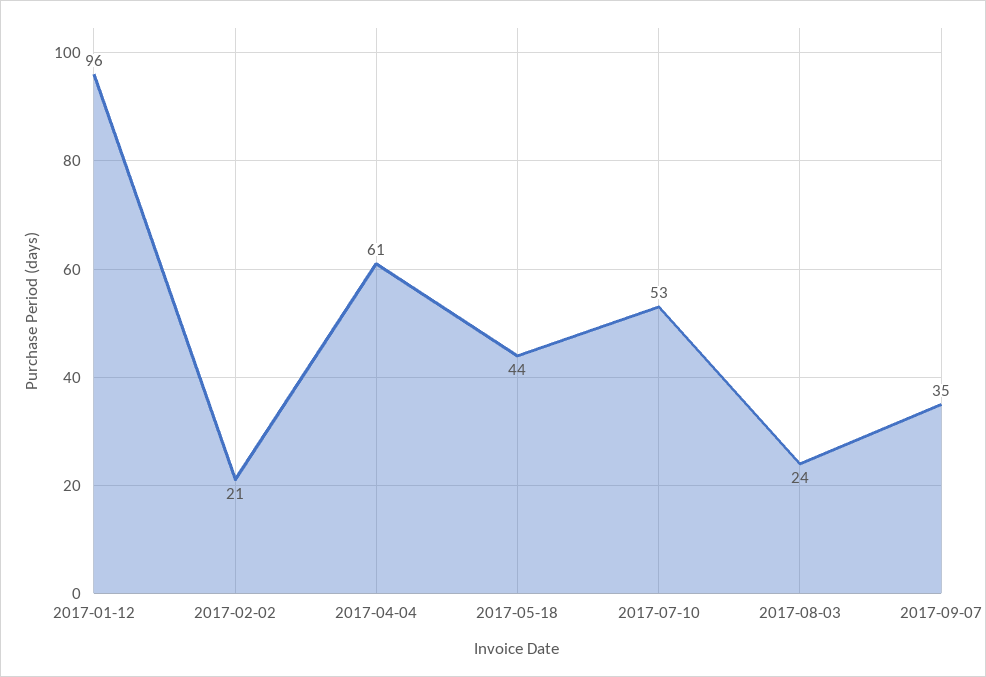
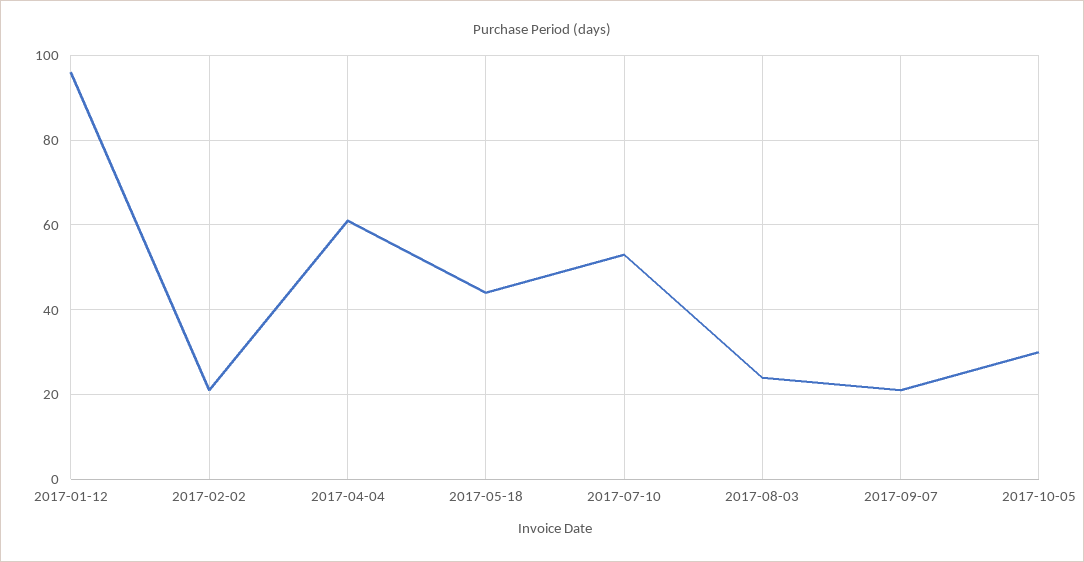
2017-09-07: 35 -> 20
2017-10-05: none -> 30

